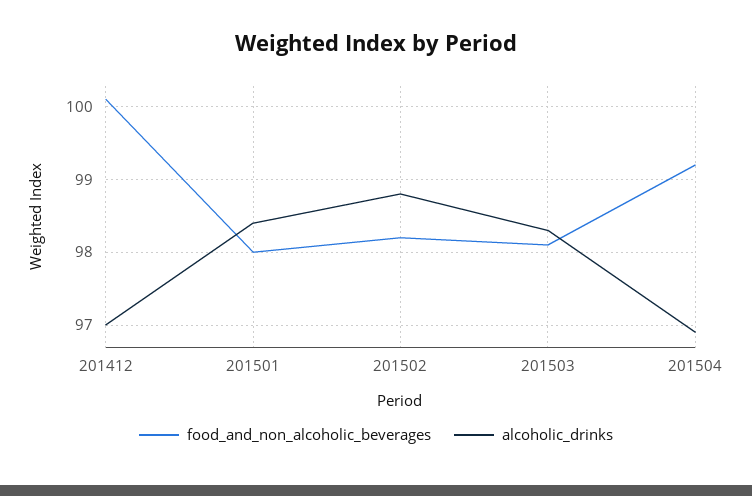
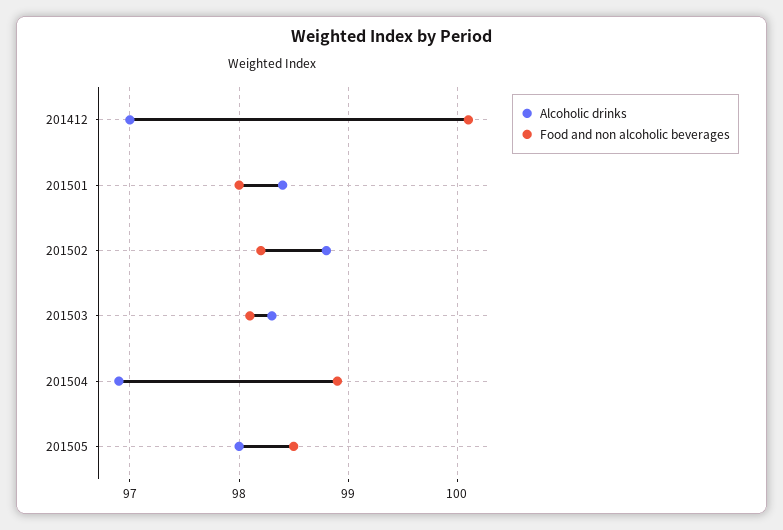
food_and_non_alcoholic_beverages, 201504: 99.2 -> 98.9
alcoholic_drinks, 201505: none -> 98
food_and_non_alcoholic_beverages, 201505: none -> 98.5

